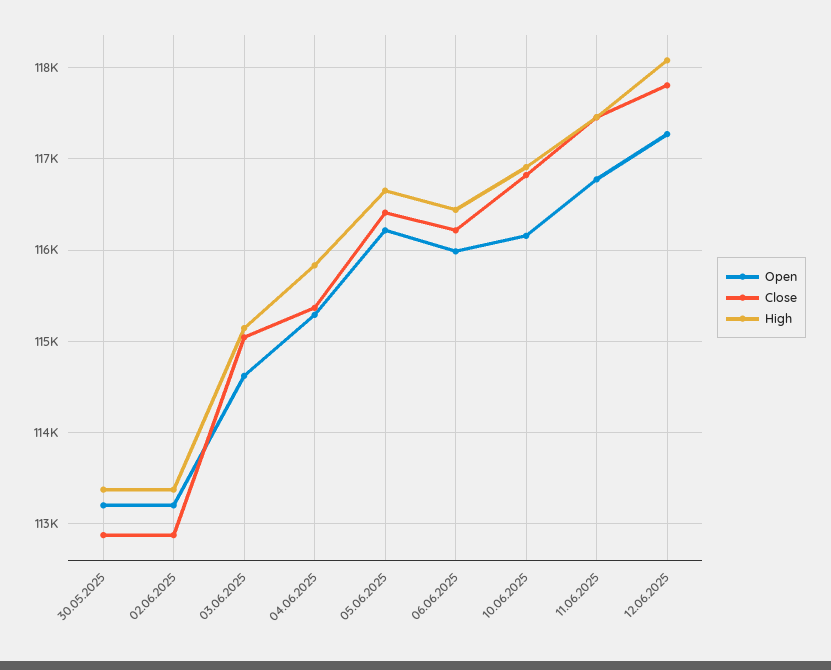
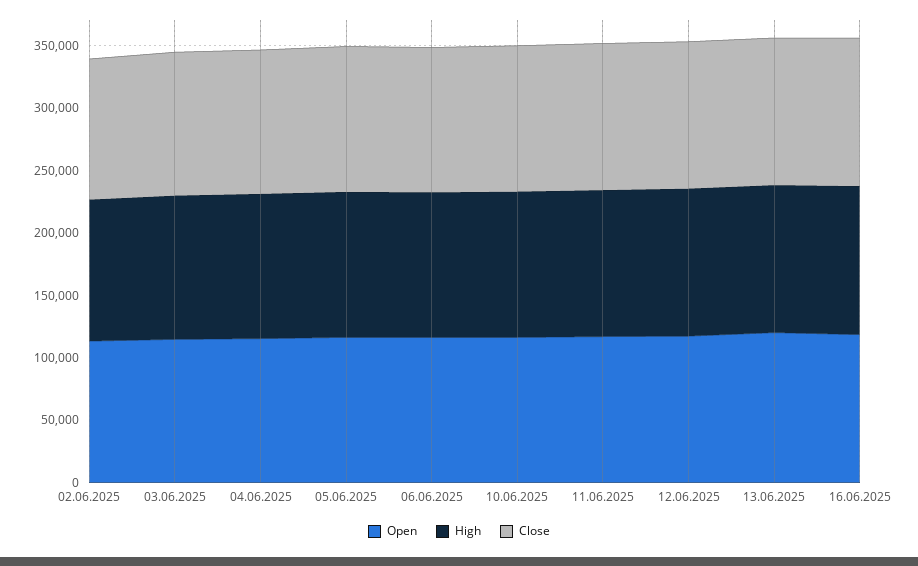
Open, 30.05.2025: 113200 -> none
Close, 30.05.2025: 112900 -> none
High, 30.05.2025: 113400 -> none
Open, 13.06.2025: none -> 120000
High, 13.06.2025: none -> 120000
Close, 13.06.2025: none -> 120000
Open, 16.06.2025: none -> 120000
High, 16.06.2025: none -> 120000
Close, 16.06.2025: none -> 120000

